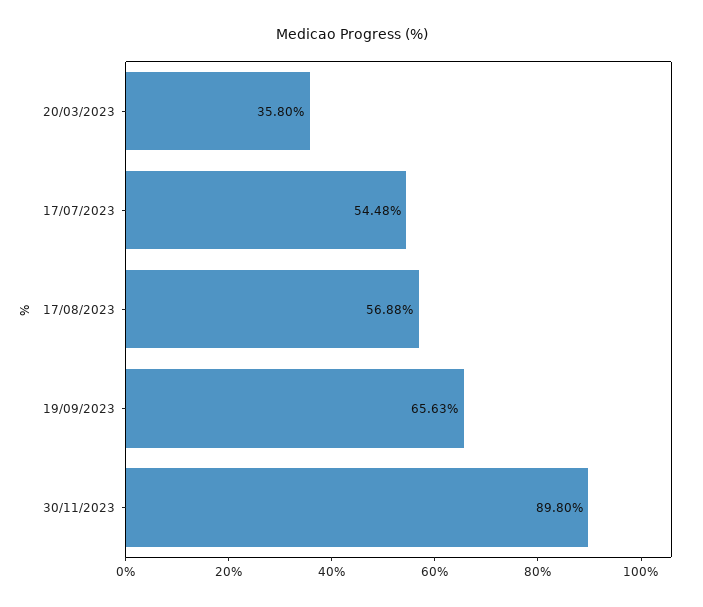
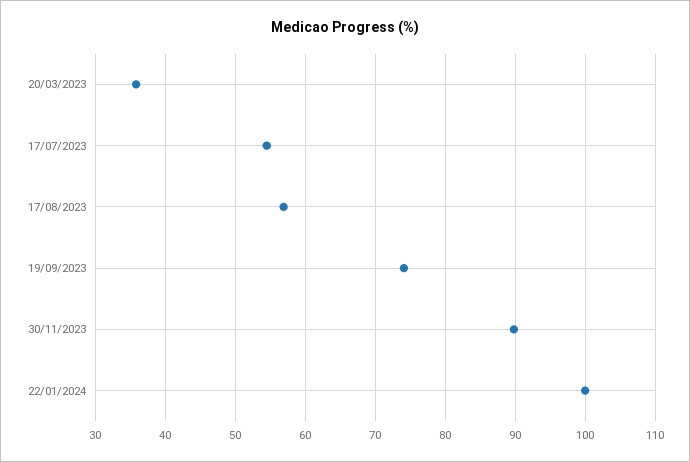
19/09/2023: 65.63 -> 74
22/01/2024: none -> 100

